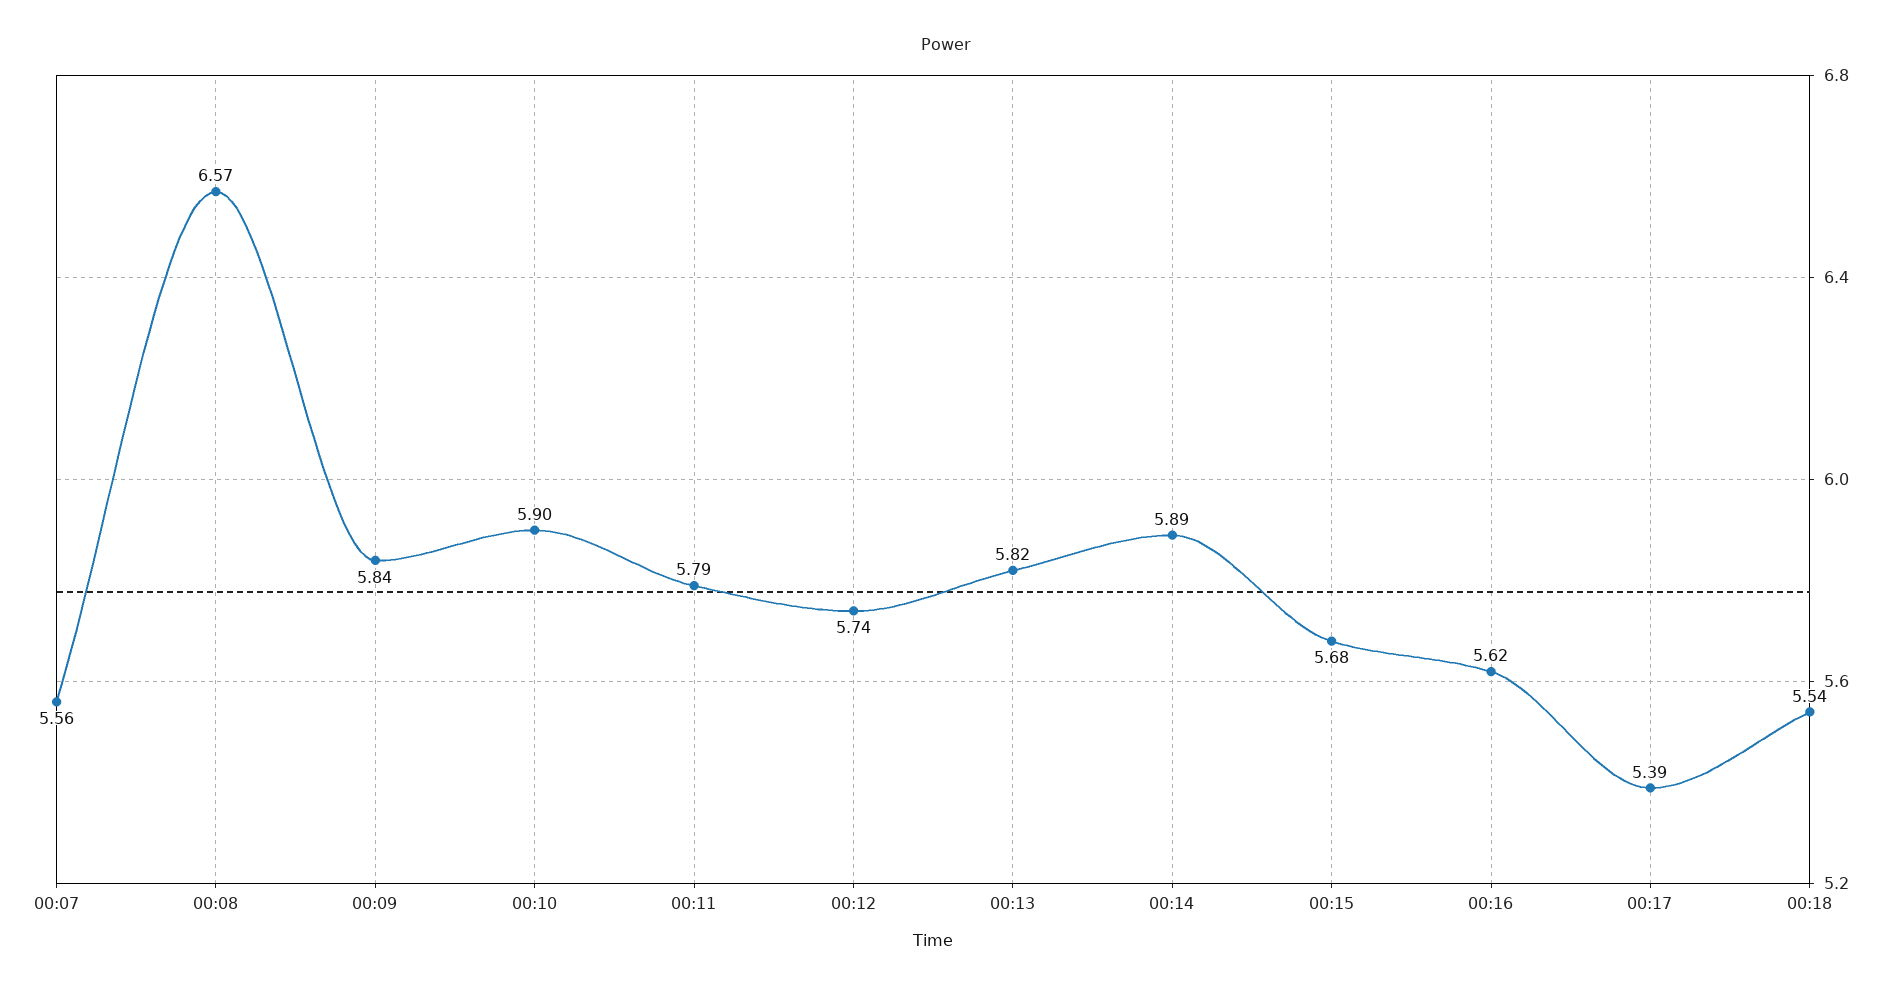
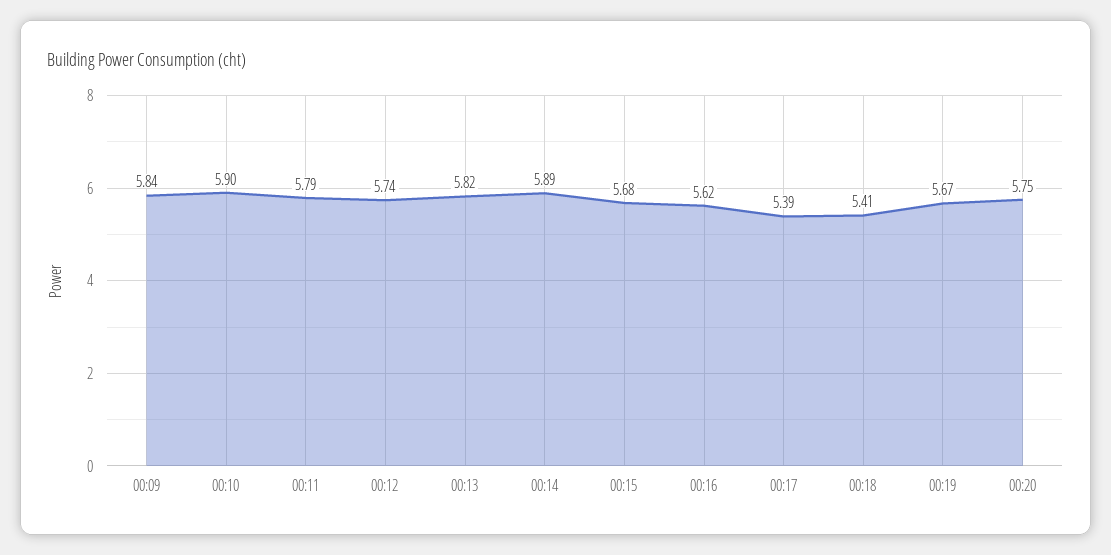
00:07: 5.56 -> none
00:08: 6.57 -> none
00:18: 5.54 -> 5.41
00:19: none -> 5.67
00:20: none -> 5.75

